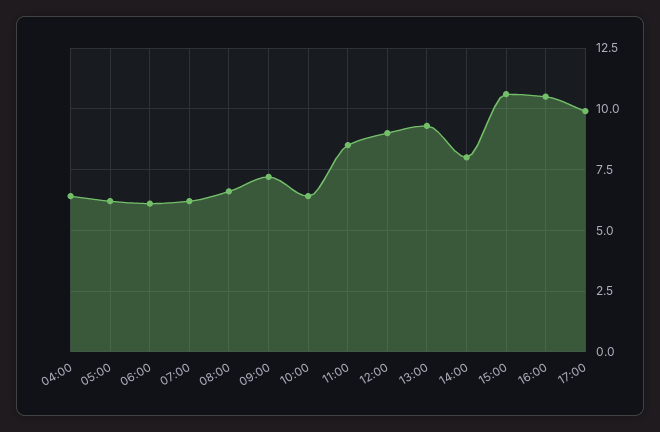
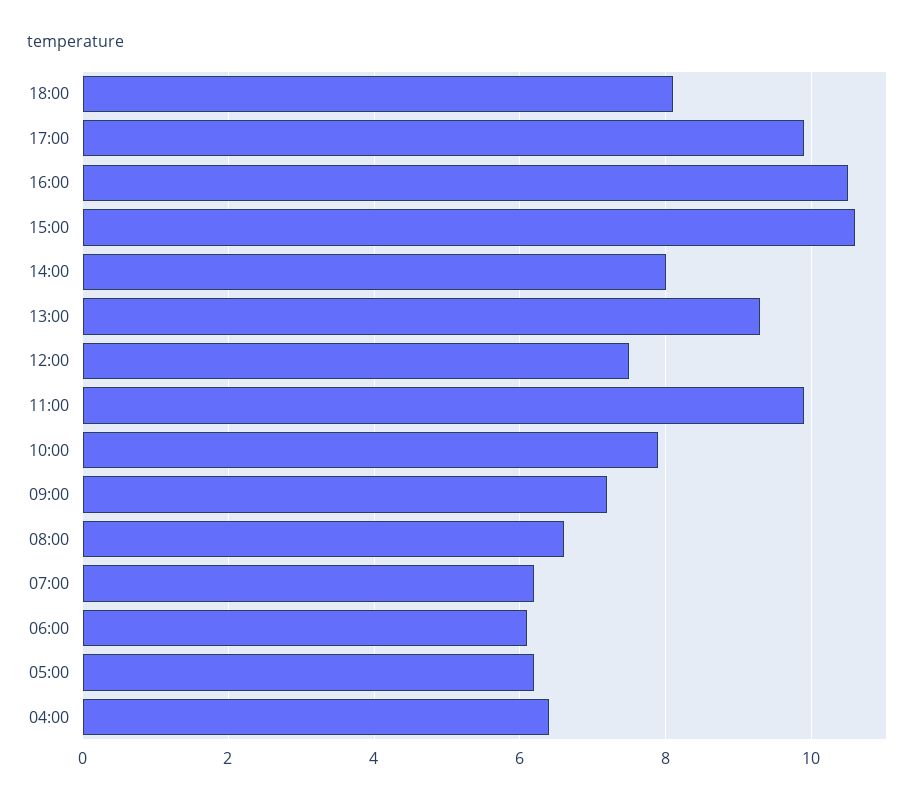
10:00: 6.5 -> 8
11:00: 8.5 -> 10
12:00: 9 -> 7.5
18:00: none -> 8

